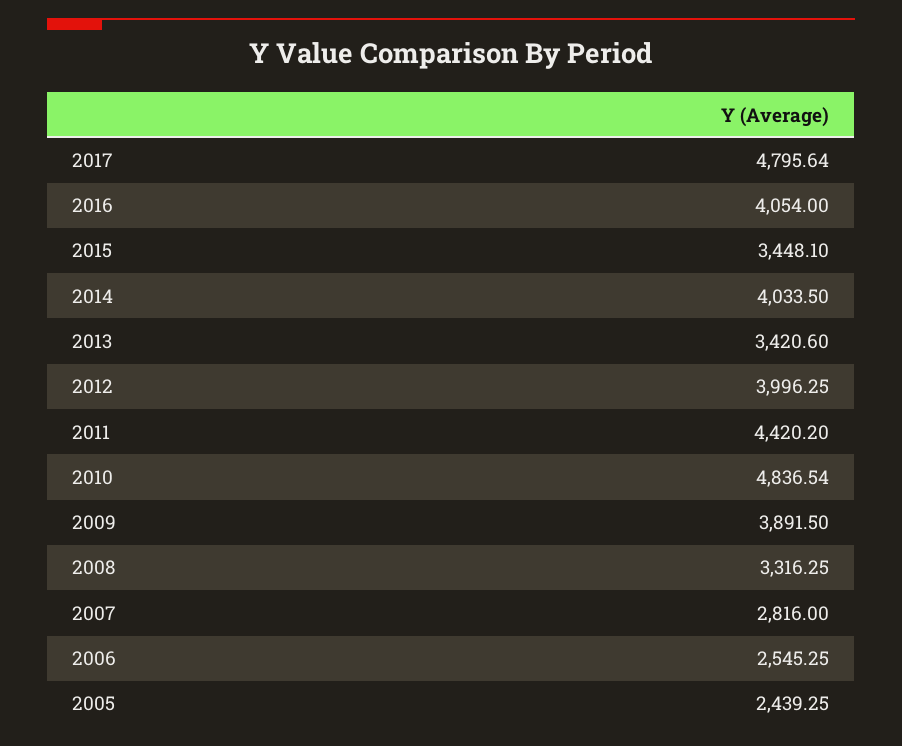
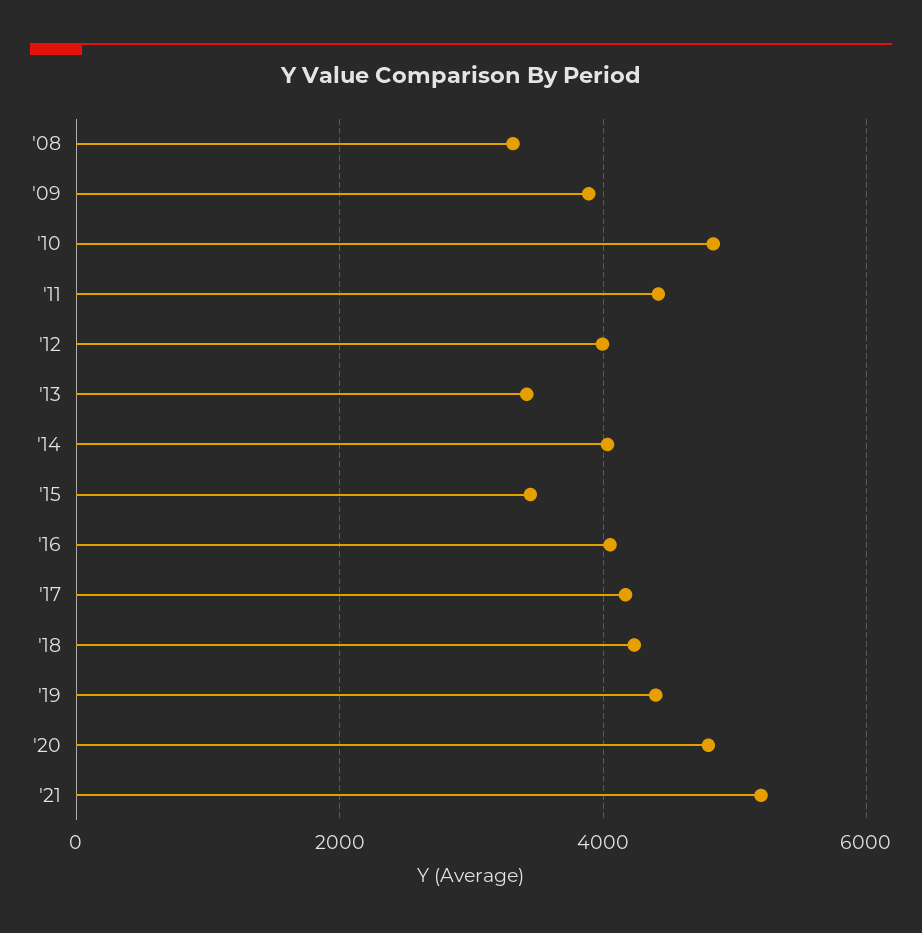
2017: 4795.64 -> 4200
2007: 2816 -> none
2006: 2545.25 -> none
2005: 2439.25 -> none
'18: none -> 4200
'19: none -> 4400
'20: none -> 4800
'21: none -> 5200

